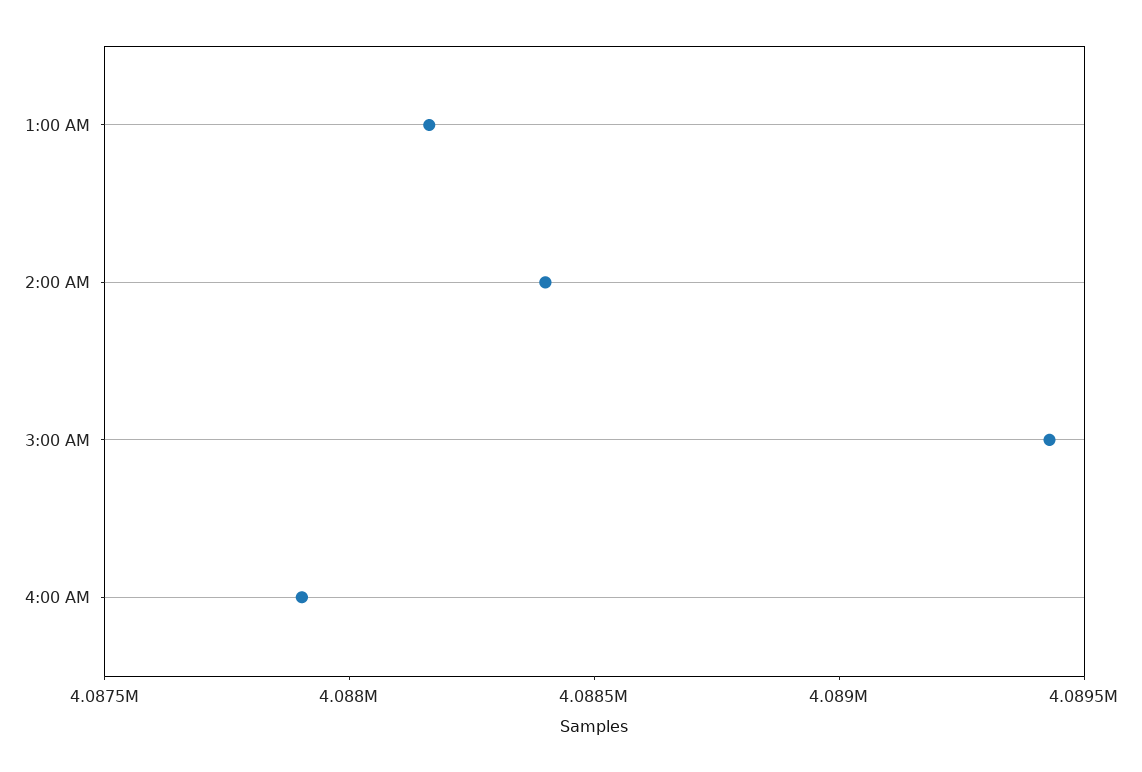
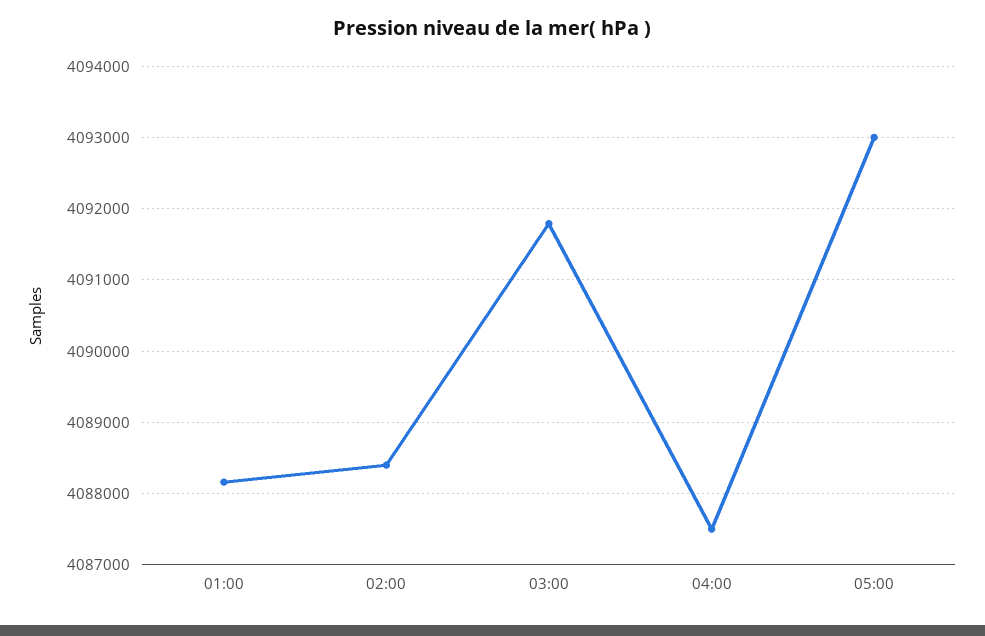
3:00 AM: 4089400 -> 4091800
4:00 AM: 4087900 -> 4087500
05:00: none -> 4093000

